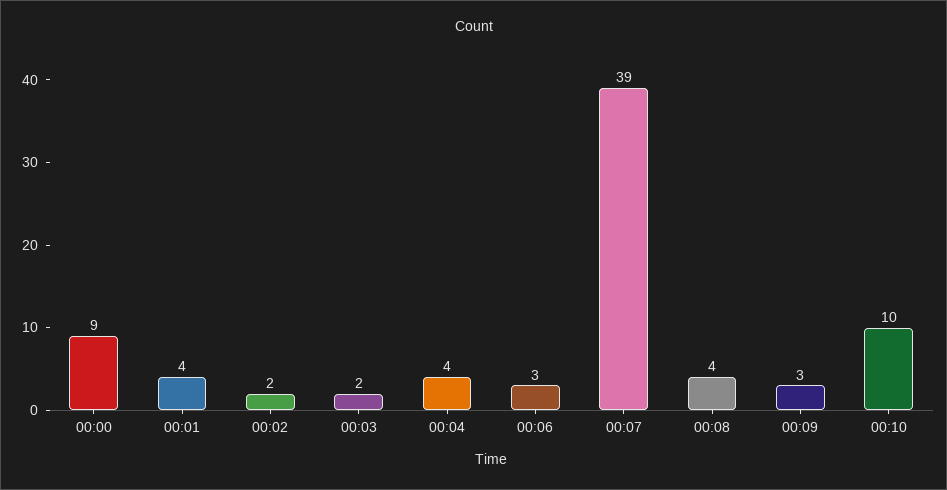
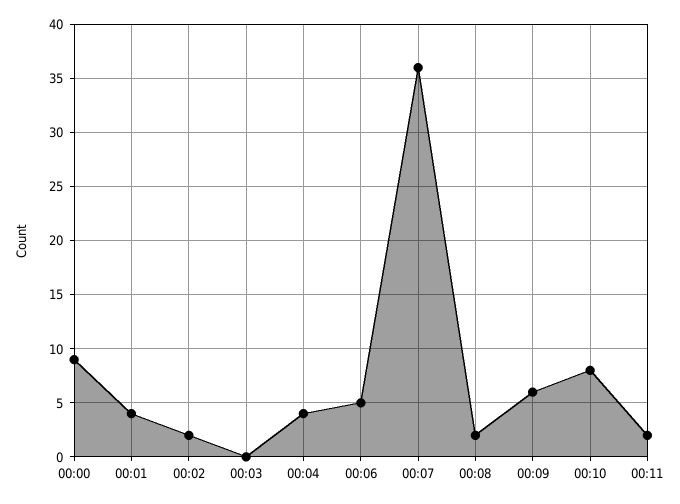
00:03: 2 -> 0
00:06: 3 -> 5
00:07: 39 -> 36
00:08: 4 -> 2
00:09: 3 -> 6
00:10: 10 -> 8
00:11: none -> 2

